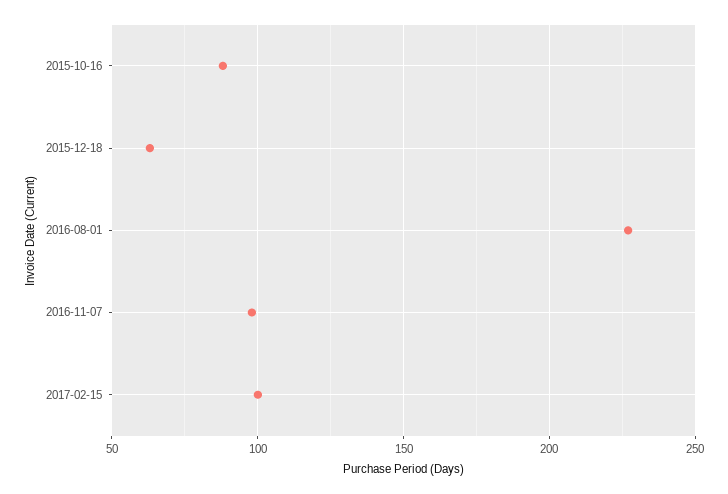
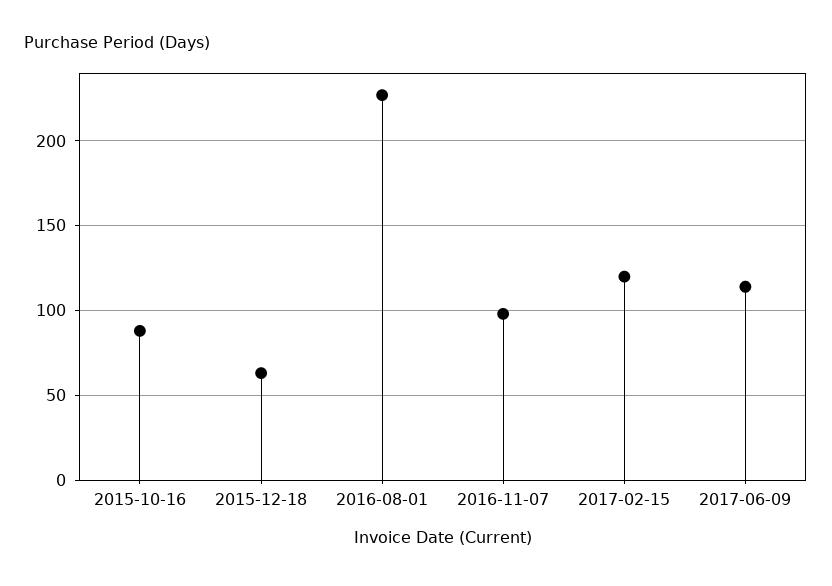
2017-02-15: 100 -> 120
2017-06-09: none -> 115

